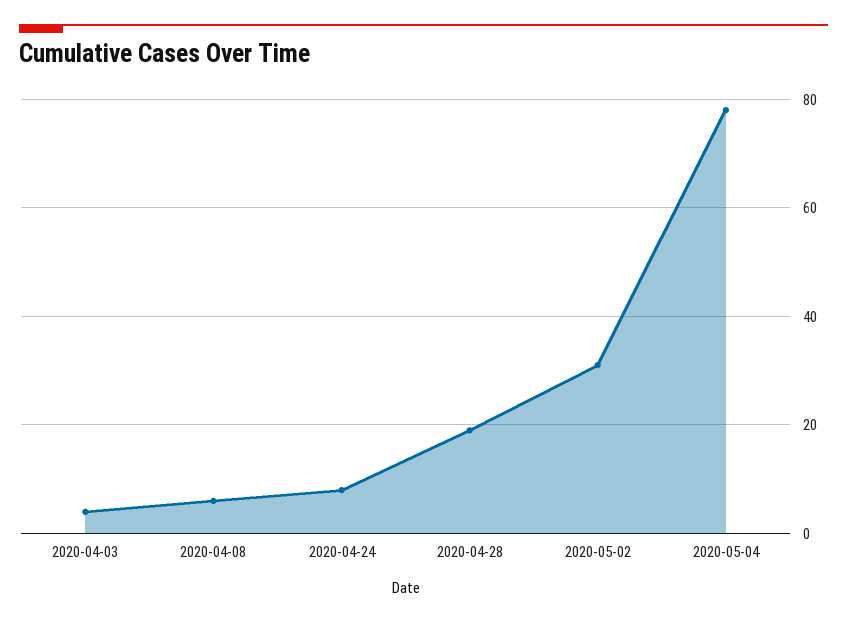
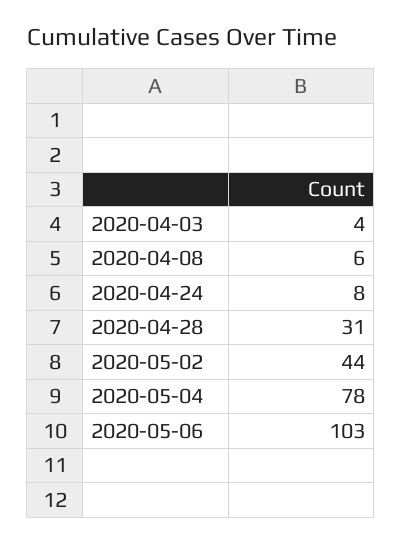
2020-04-28: 20 -> 31
2020-05-02: 30 -> 44
2020-05-06: none -> 103

